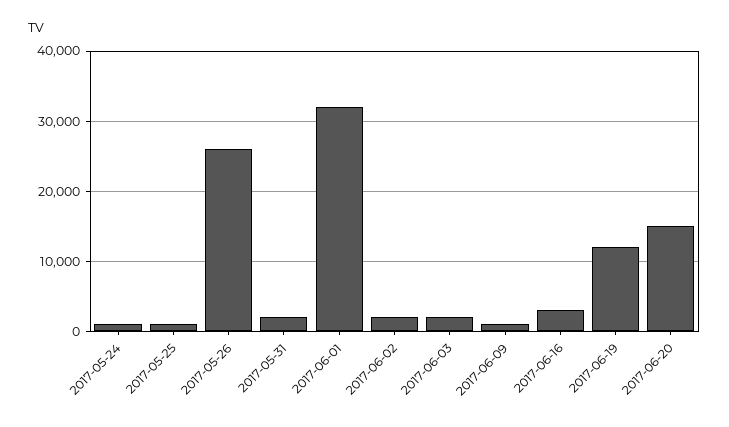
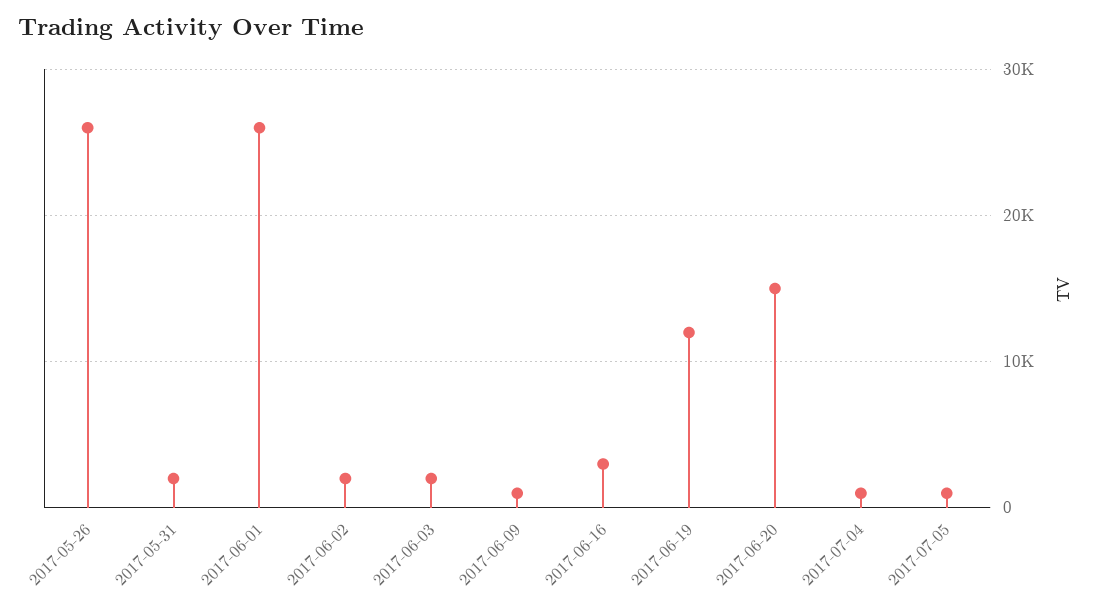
2017-05-24: 1000 -> none
2017-05-25: 1000 -> none
2017-06-01: 32000 -> 26000
2017-07-04: none -> 1000
2017-07-05: none -> 1000

